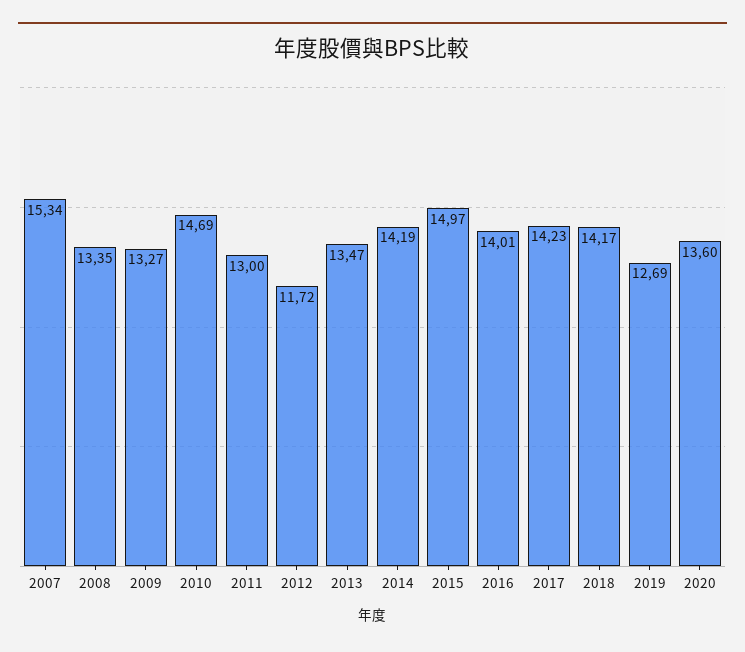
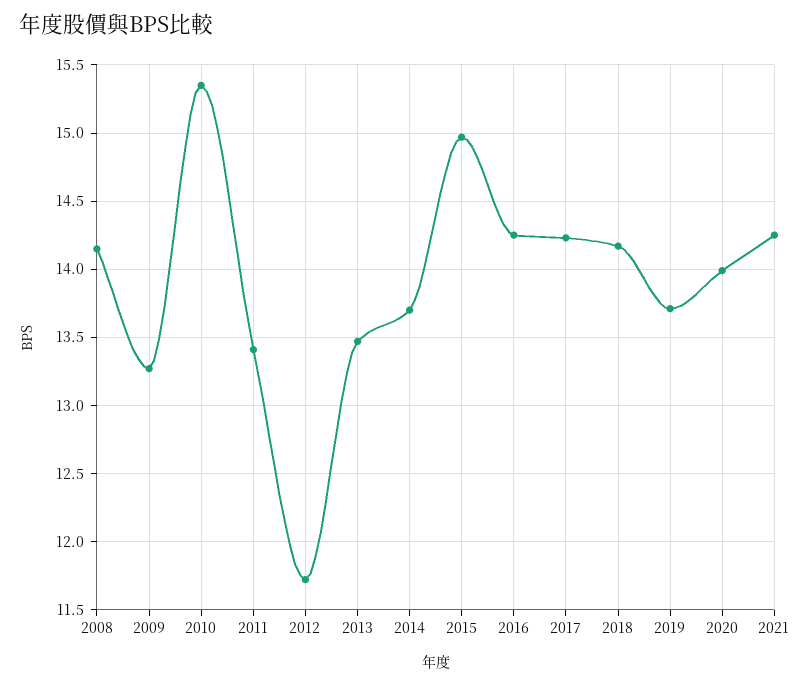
2007: 15.34 -> none
2008: 13.35 -> 14.15
2010: 14.69 -> 15.35
2011: 13 -> 13.4
2014: 14.19 -> 13.7
2016: 14.01 -> 14.25
2019: 12.69 -> 13.7
2020: 13.6 -> 14
2021: none -> 14.25

